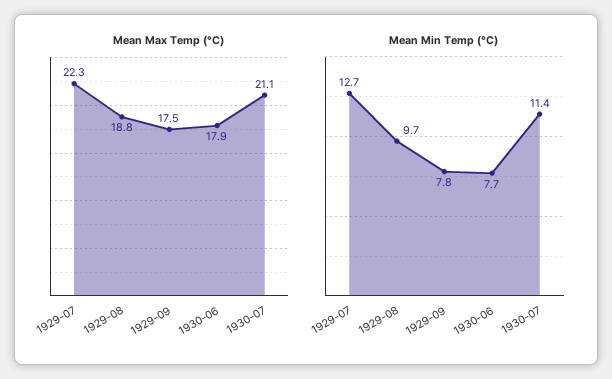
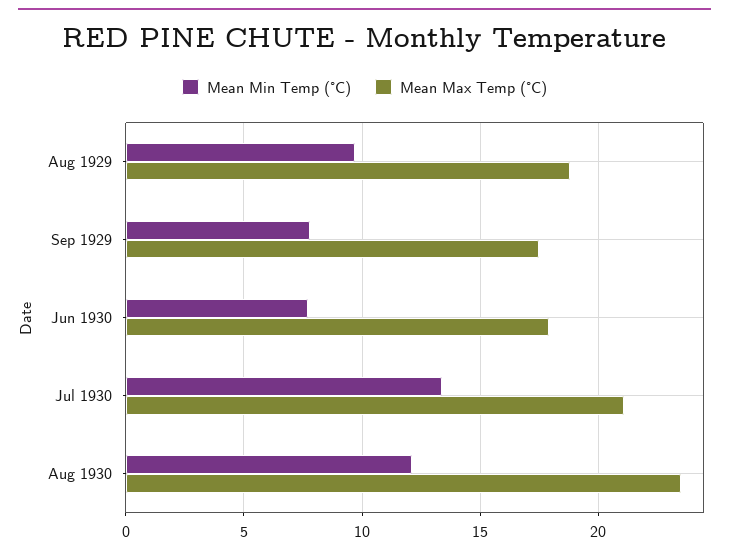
Mean Max Temp (°C), 1929-07: 22.3 -> none
Mean Min Temp (°C), 1929-07: 12.7 -> none
Mean Min Temp (°C), 1930-07: 11.4 -> 13.5
Mean Min Temp (°C), Aug 1930: none -> 12
Mean Max Temp (°C), Aug 1930: none -> 23.5

